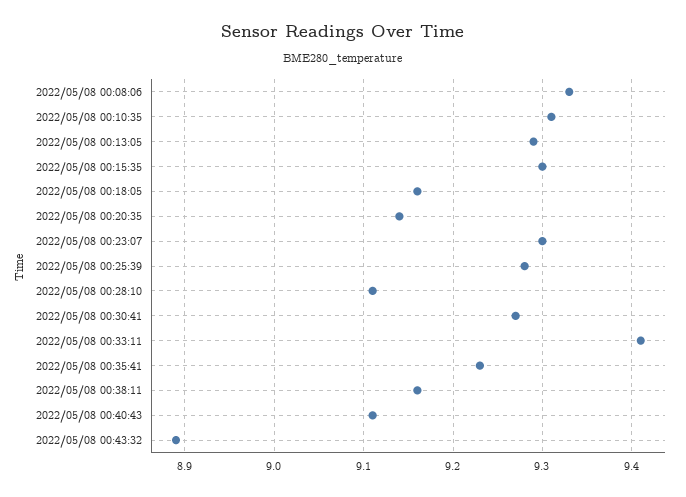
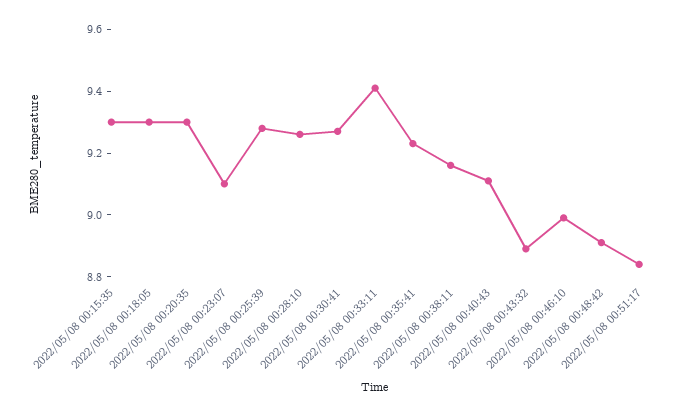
2022/05/08 00:08:06: 9.33 -> none
2022/05/08 00:10:35: 9.31 -> none
2022/05/08 00:13:05: 9.29 -> none
2022/05/08 00:18:05: 9.16 -> 9.3
2022/05/08 00:20:35: 9.14 -> 9.3
2022/05/08 00:23:07: 9.3 -> 9.1
2022/05/08 00:28:10: 9.11 -> 9.25
2022/05/08 00:46:10: none -> 9
2022/05/08 00:48:42: none -> 8.9
2022/05/08 00:51:17: none -> 8.85

